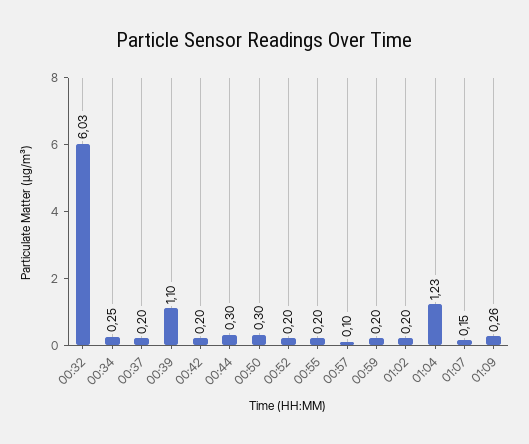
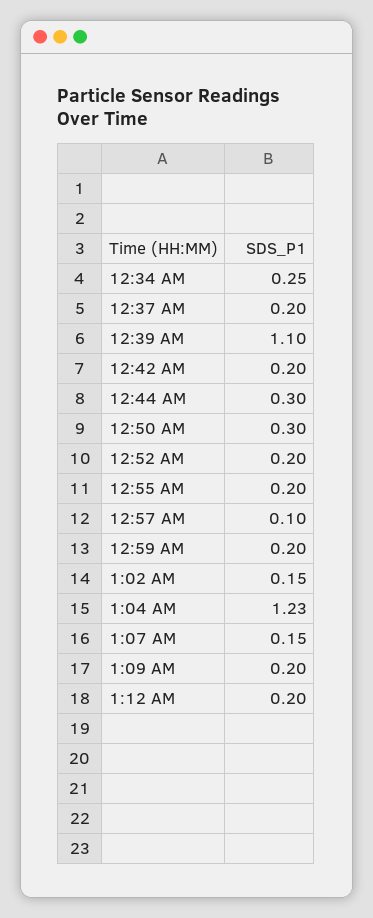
00:32: 6.03 -> none
01:02: 0.2 -> 0.15
01:09: 0.26 -> 0.2
1:12 AM: none -> 0.2

